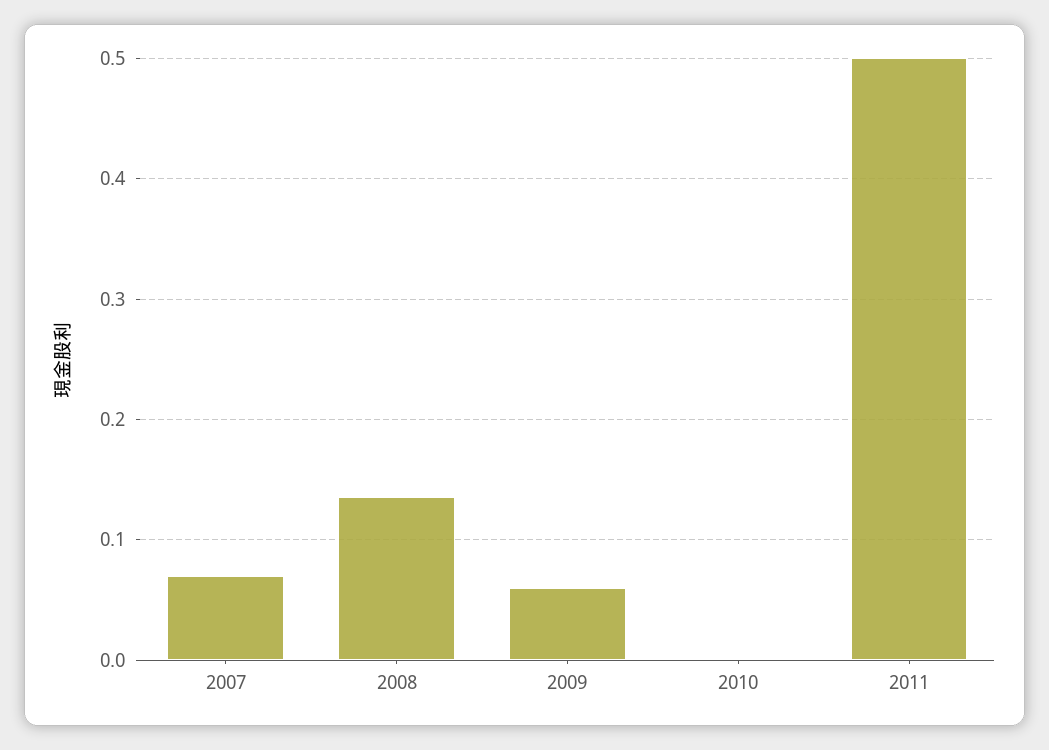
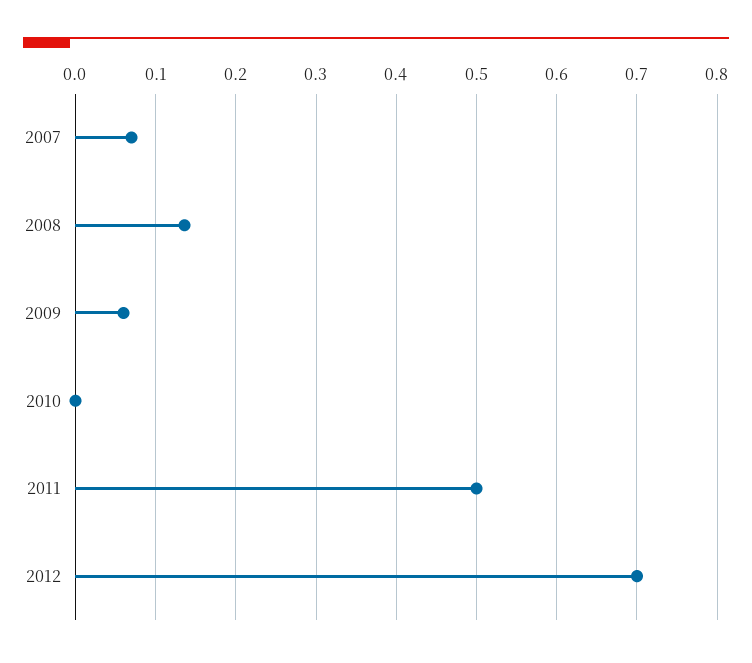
2012: none -> 0.7

